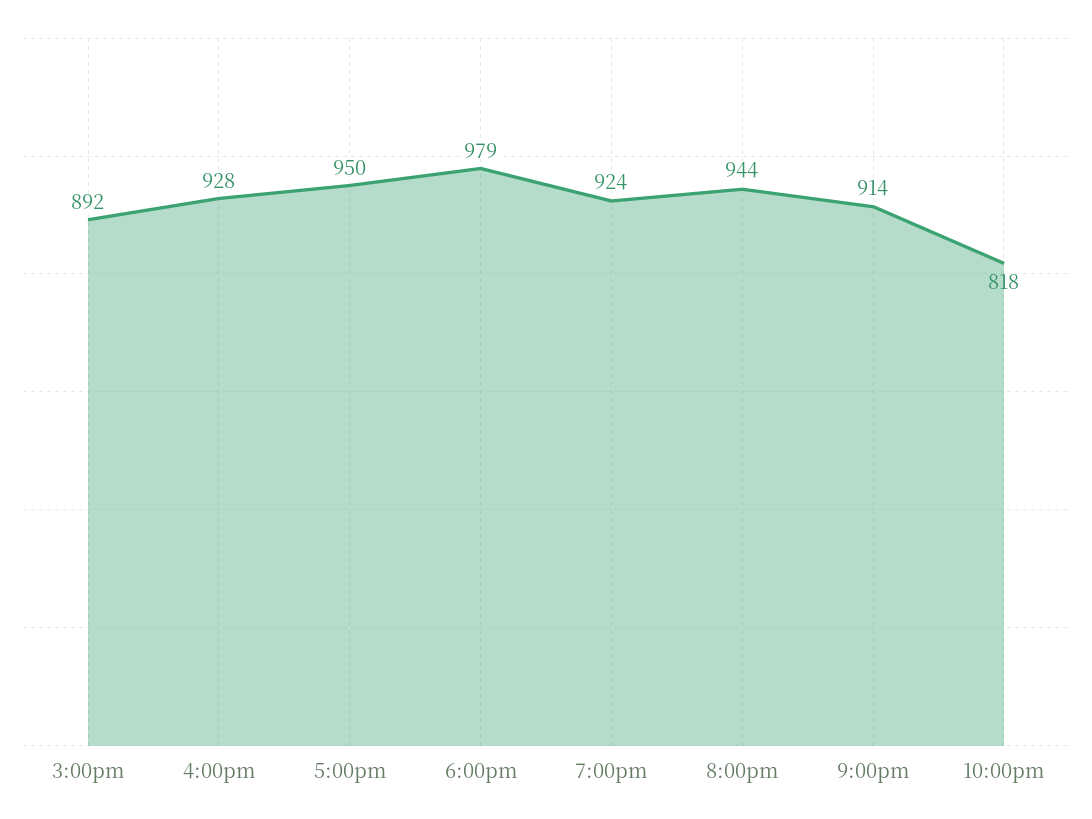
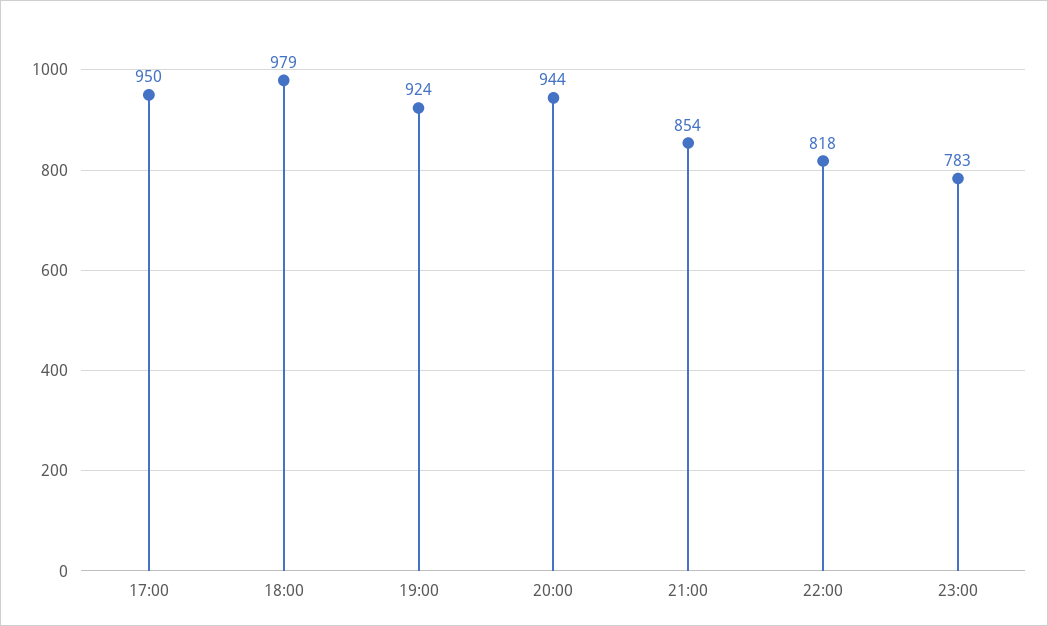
3:00pm: 892 -> none
4:00pm: 928 -> none
9:00pm: 914 -> 854
23:00: none -> 783

